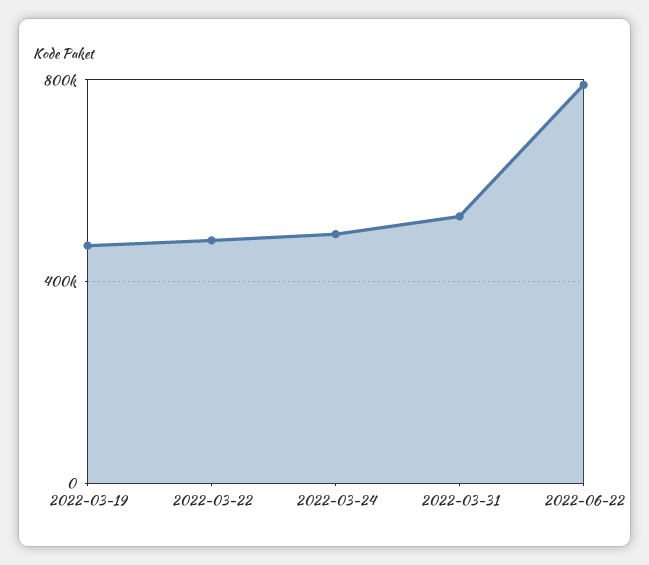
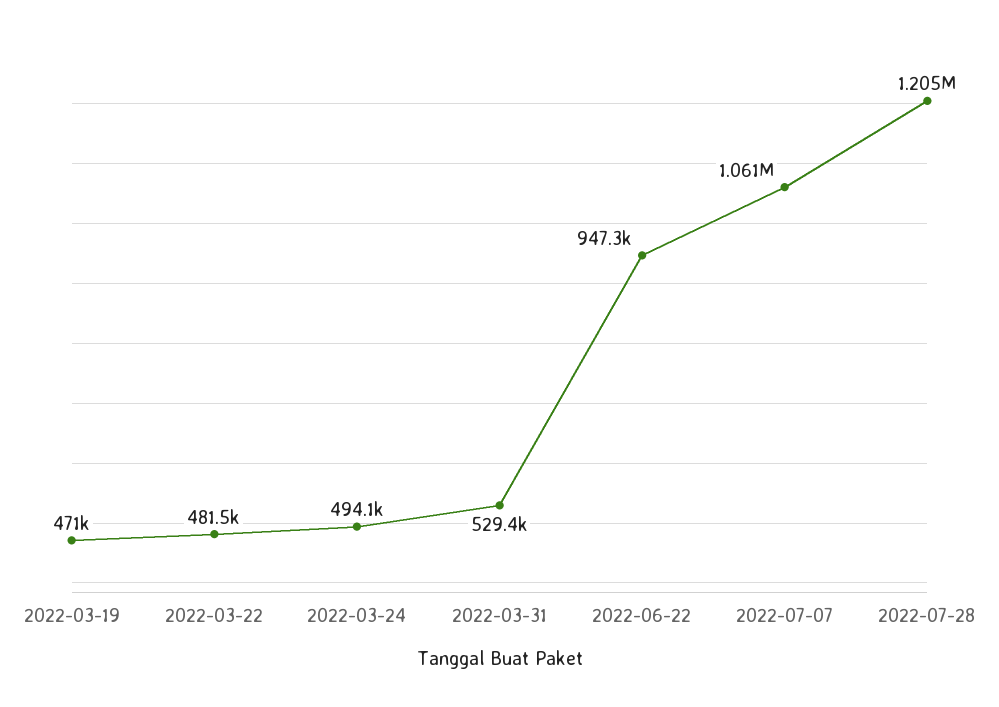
2022-06-22: 800000 -> 947300
2022-07-07: none -> 1061000
2022-07-28: none -> 1205000

